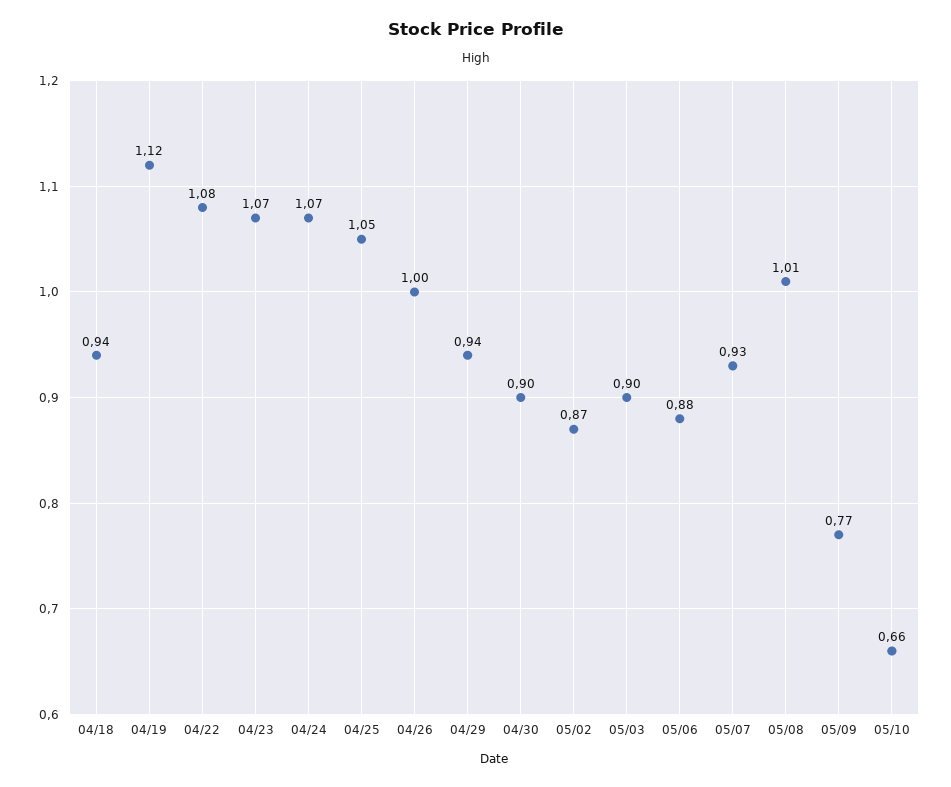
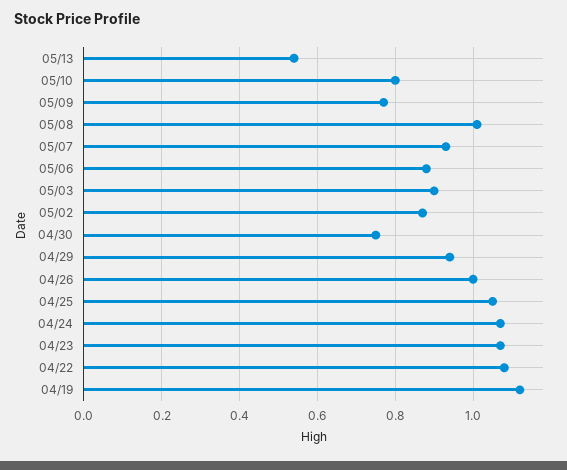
04/18: 0.94 -> none
04/30: 0.9 -> 0.75
05/10: 0.66 -> 0.8
05/13: none -> 0.55

